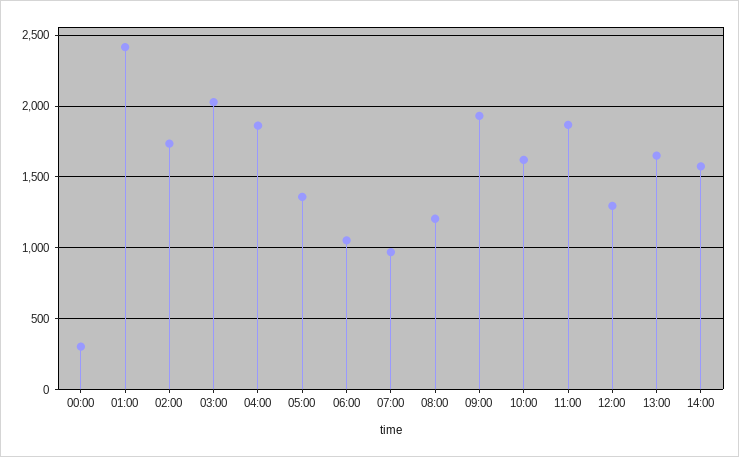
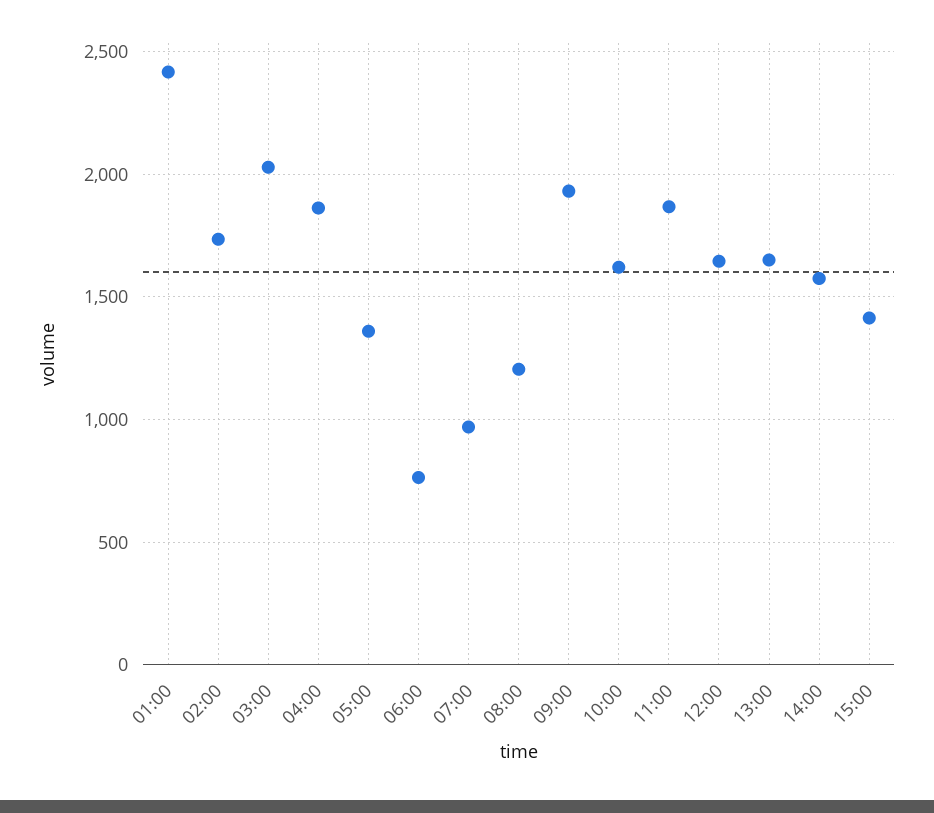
00:00: 300 -> none
06:00: 1050 -> 750
12:00: 1300 -> 1650
15:00: none -> 1400

